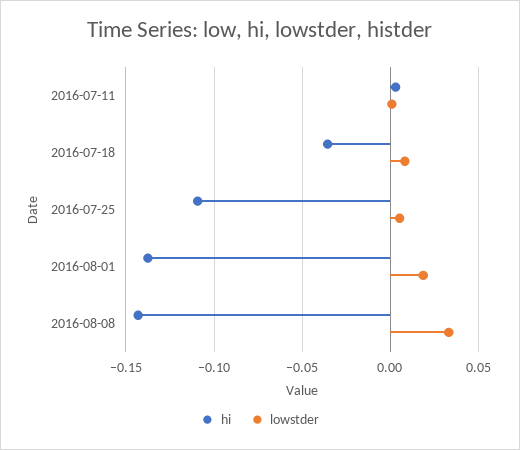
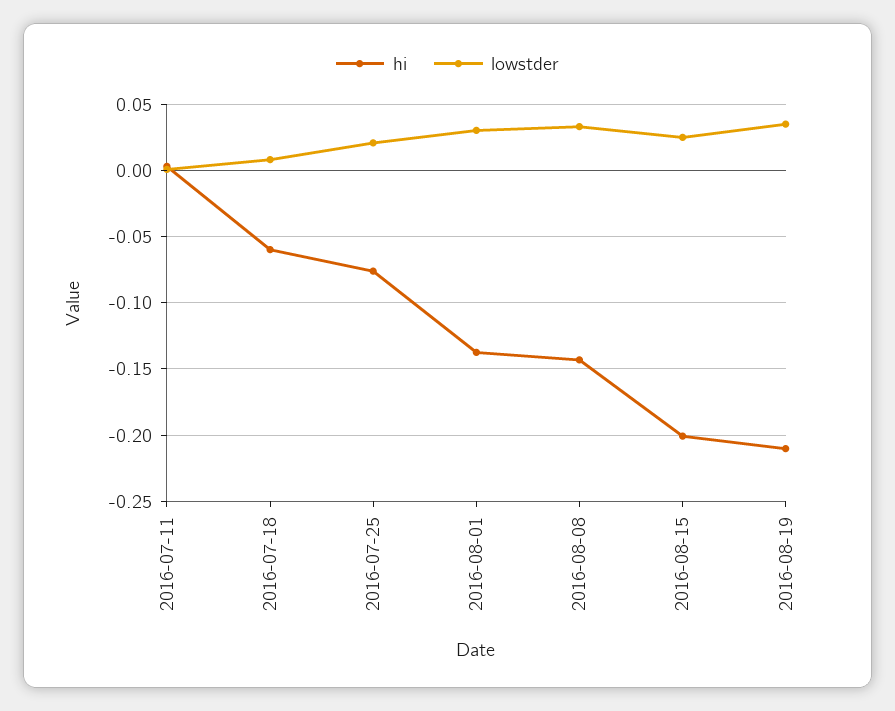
hi, 2016-07-18: -0.035 -> -0.06
hi, 2016-07-25: -0.11 -> -0.075
lowstder, 2016-07-25: 0.005 -> 0.02
lowstder, 2016-08-01: 0.02 -> 0.03
hi, 2016-08-15: none -> -0.2
lowstder, 2016-08-15: none -> 0.025
hi, 2016-08-19: none -> -0.21
lowstder, 2016-08-19: none -> 0.035

